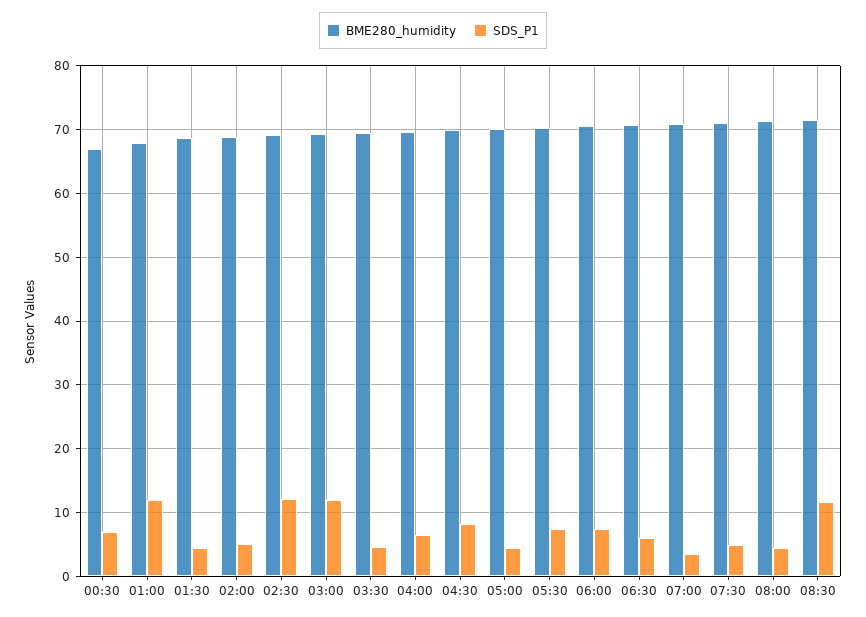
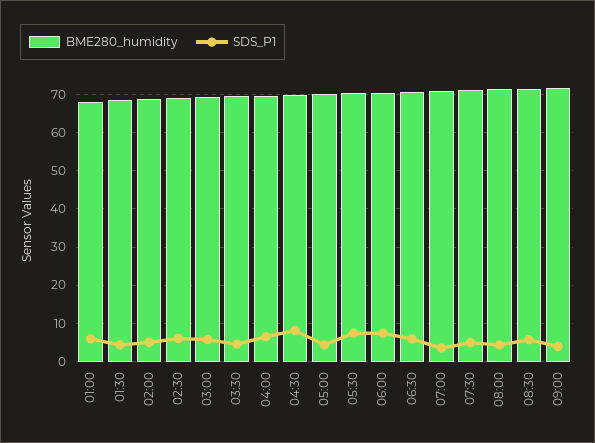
BME280_humidity, 00:30: 67 -> none
SDS_P1, 00:30: 7 -> none
SDS_P1, 01:00: 12 -> 6
SDS_P1, 02:30: 12 -> 6
SDS_P1, 03:00: 12 -> 6
SDS_P1, 08:30: 12 -> 6
BME280_humidity, 09:00: none -> 72
SDS_P1, 09:00: none -> 4

